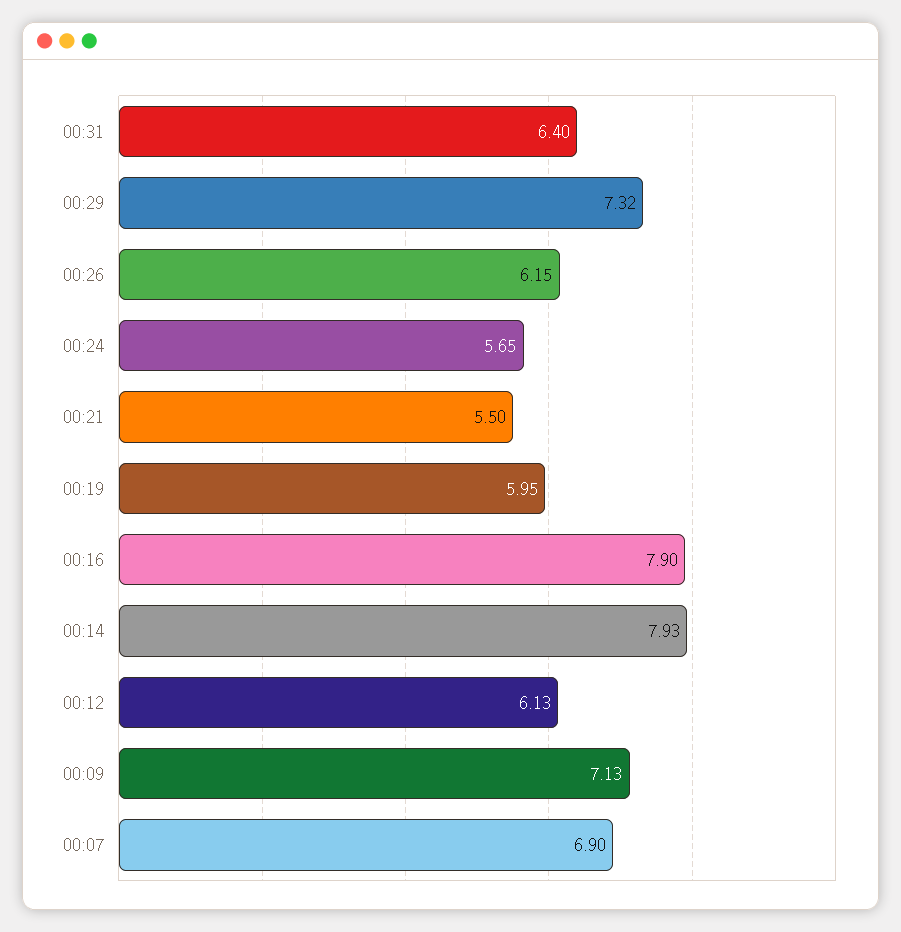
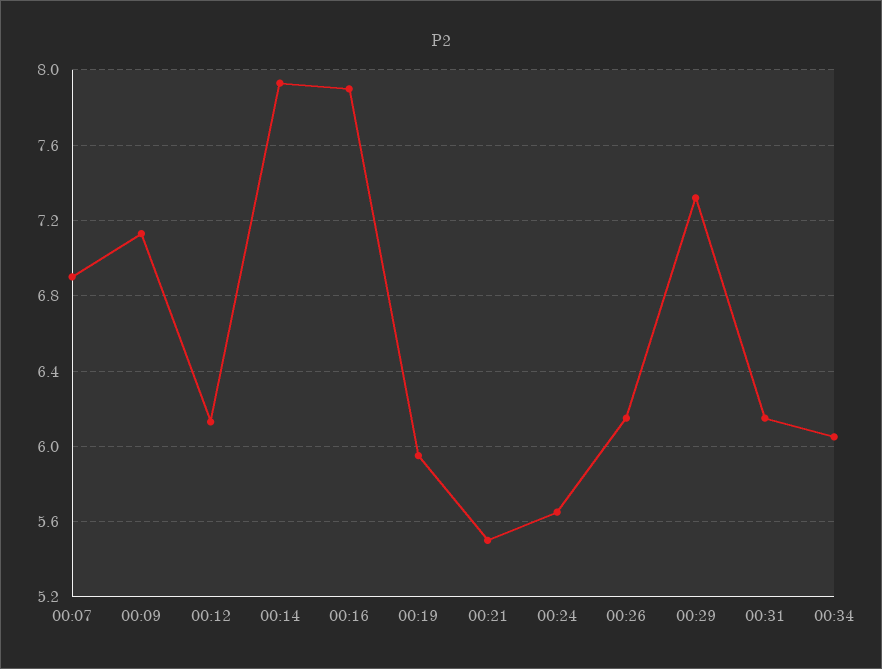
00:31: 6.4 -> 6.15
00:34: none -> 6.05

